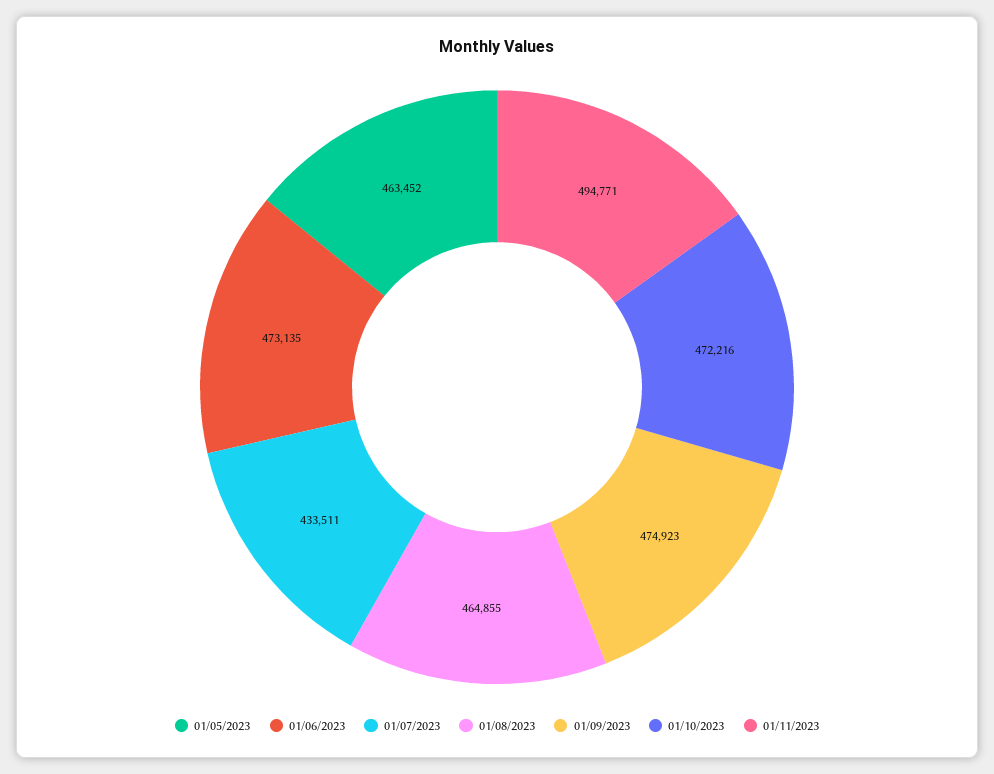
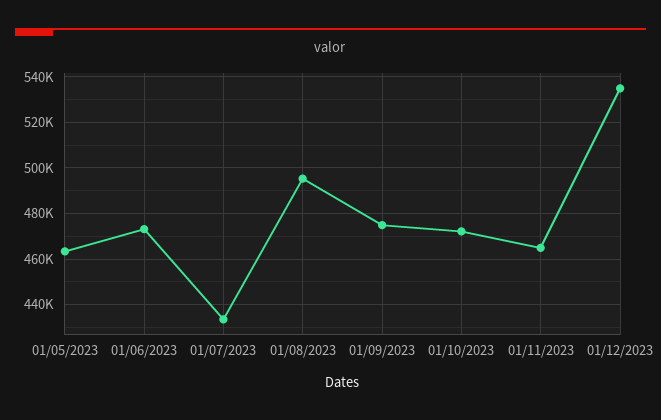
01/08/2023: 464855 -> 495000
01/11/2023: 494771 -> 465000
01/12/2023: none -> 535000

